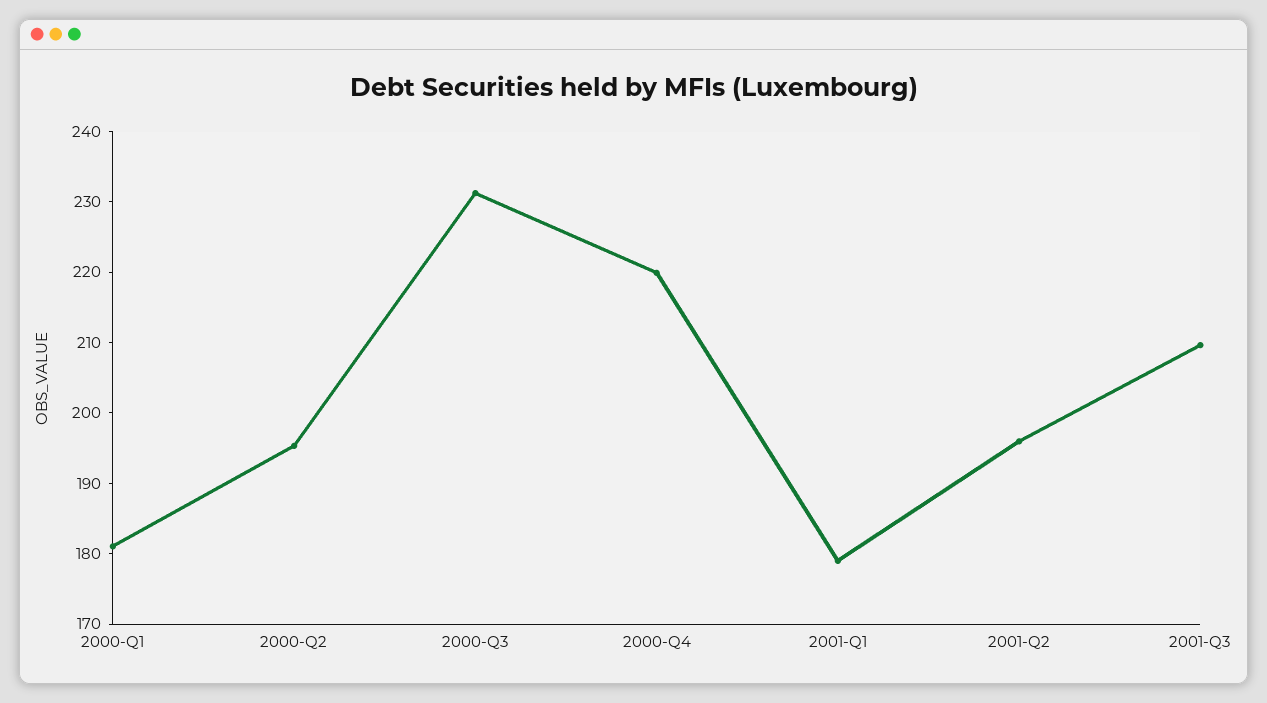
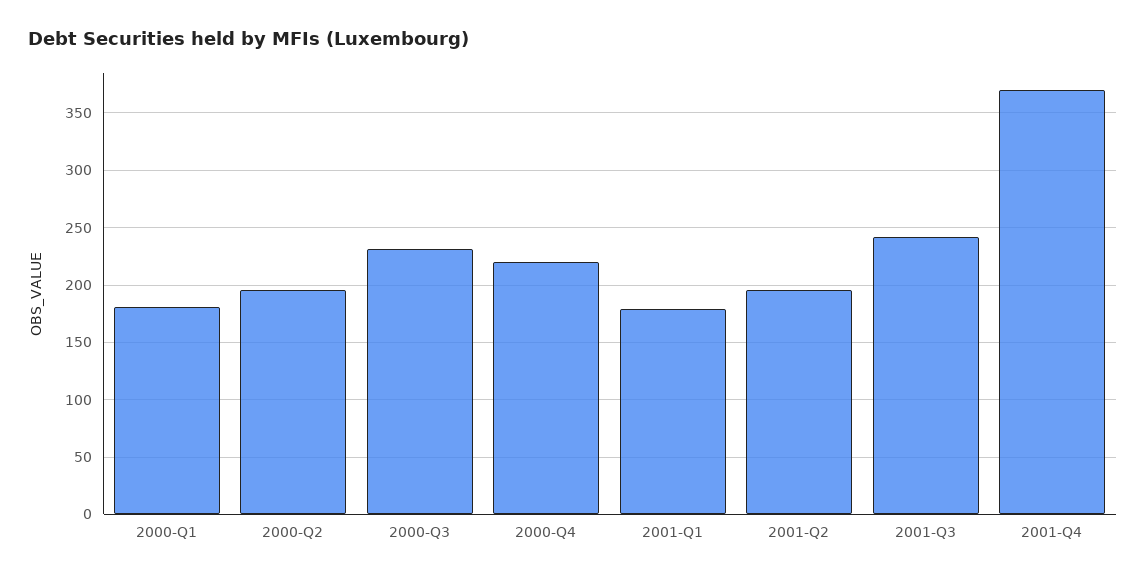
2001-Q3: 210 -> 240
2001-Q4: none -> 370

